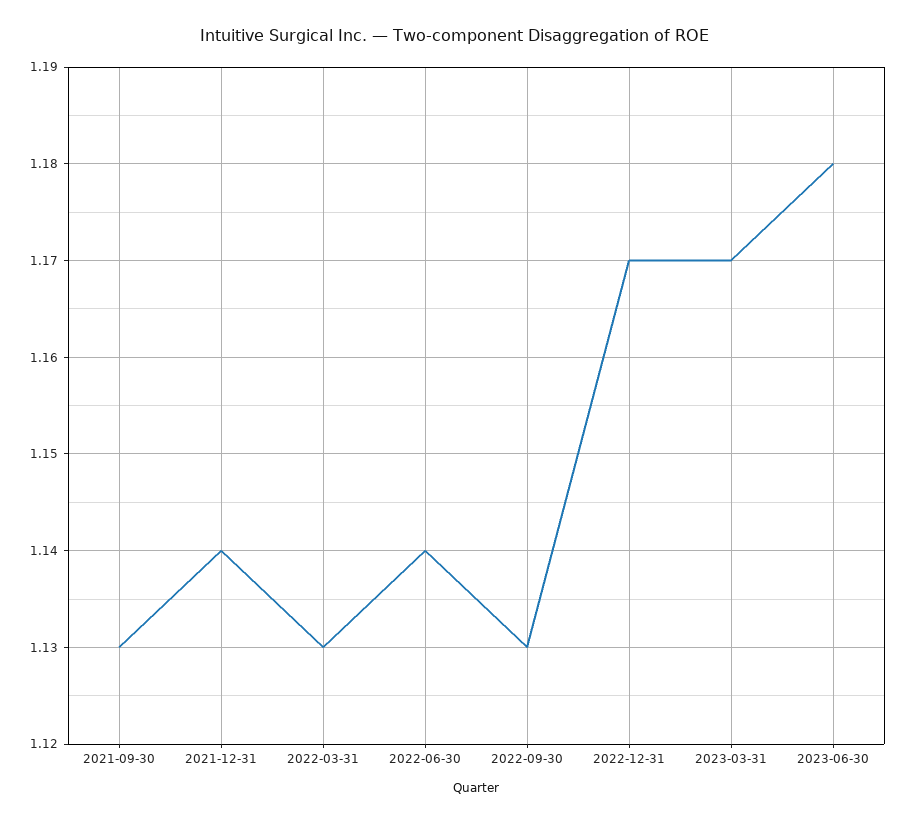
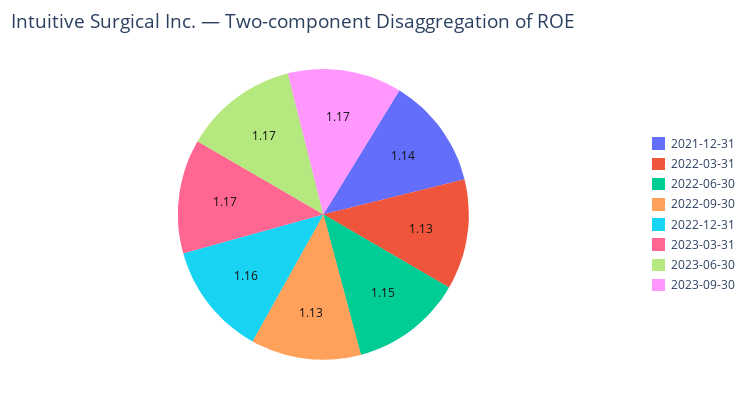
2021-09-30: 1.13 -> none
2022-06-30: 1.14 -> 1.15
2022-12-31: 1.17 -> 1.16
2023-06-30: 1.18 -> 1.17
2023-09-30: none -> 1.17

